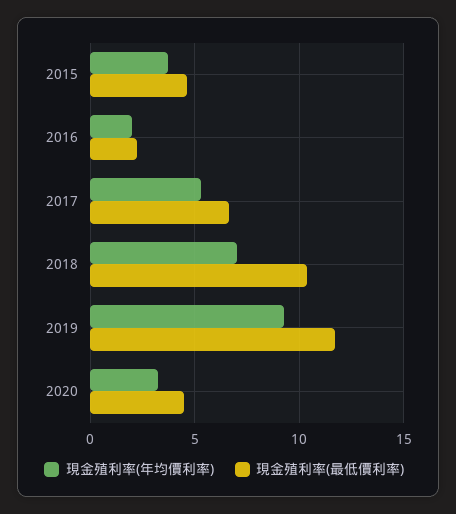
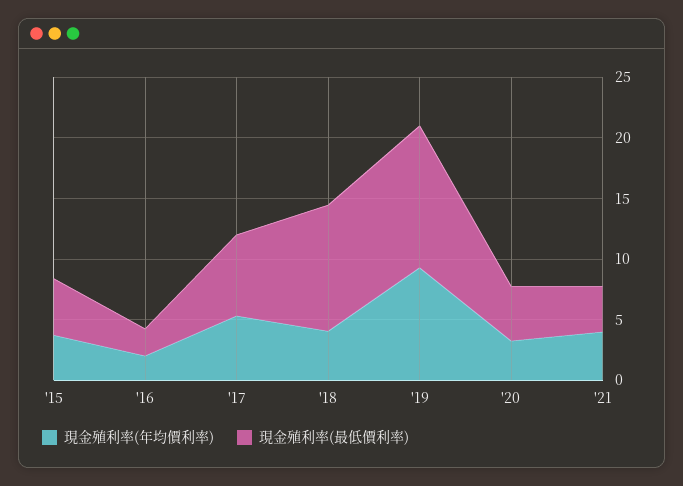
現金殖利率(年均價利率), 2018: 7 -> 4
現金殖利率(年均價利率), '21: none -> 4
現金殖利率(最低價利率), '21: none -> 4

